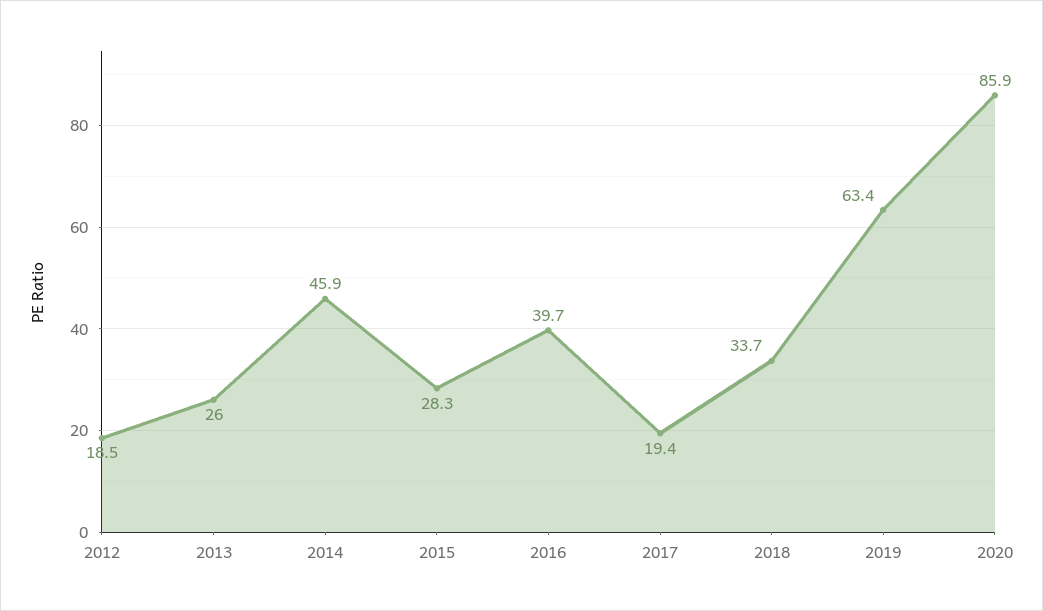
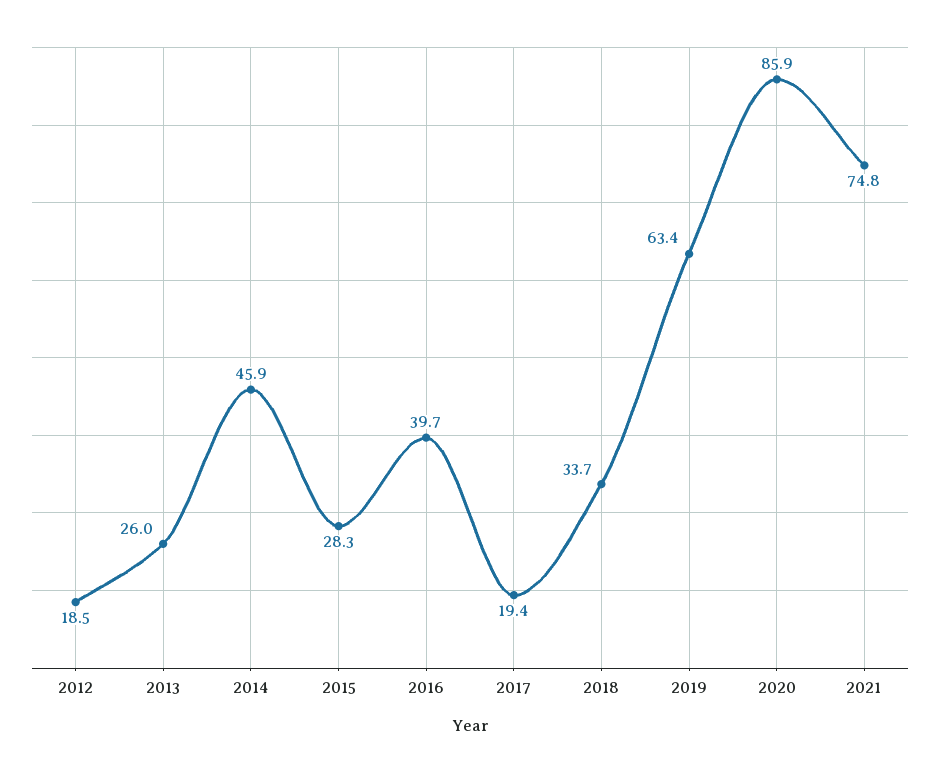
2021: none -> 74.8

